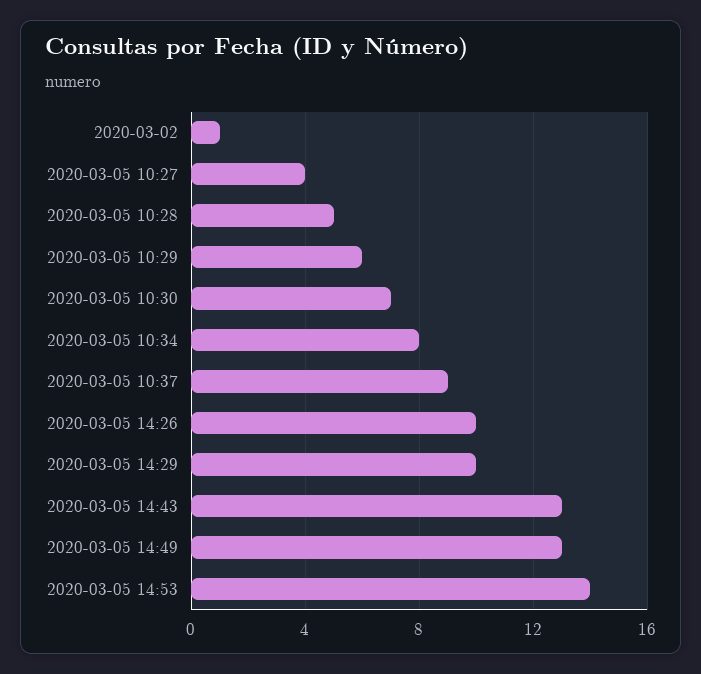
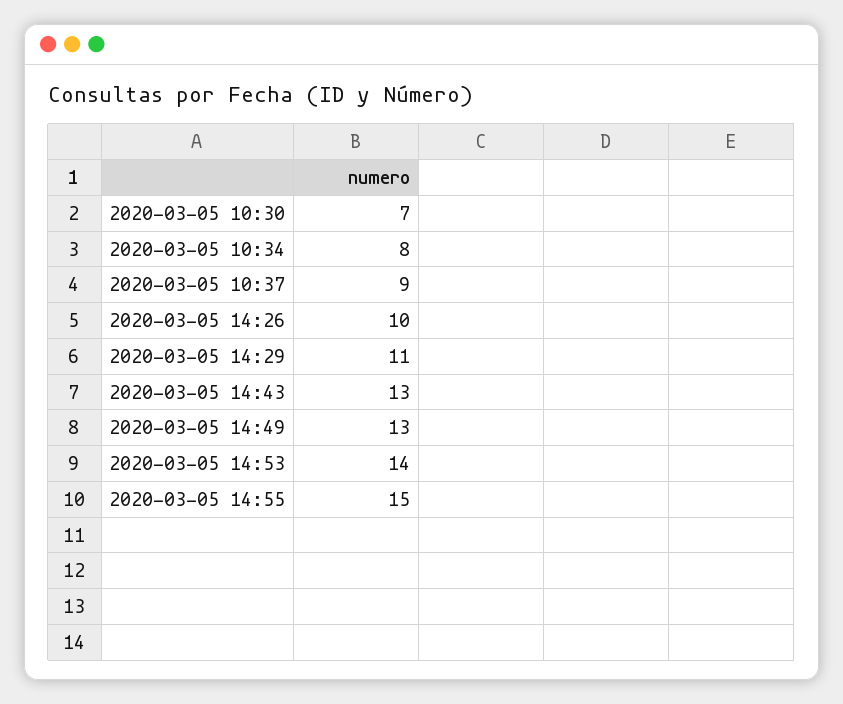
2020-03-02: 1 -> none
2020-03-05 10:27: 4 -> none
2020-03-05 10:28: 5 -> none
2020-03-05 10:29: 6 -> none
2020-03-05 14:29: 10 -> 11
2020-03-05 14:55: none -> 15

